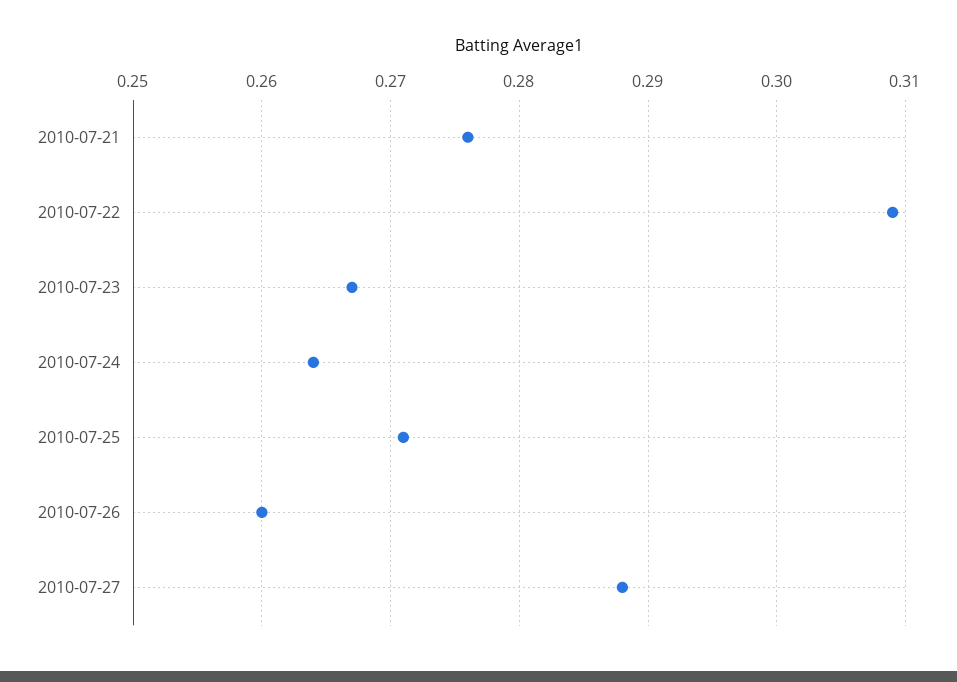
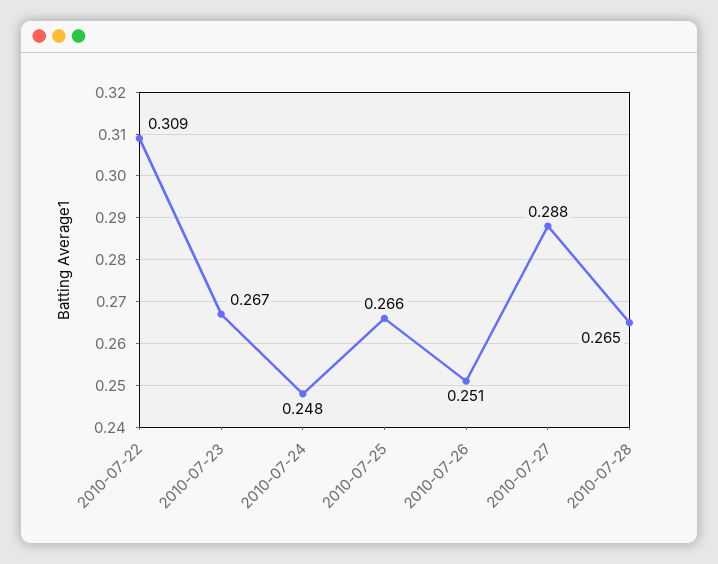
2010-07-21: 0.276 -> none
2010-07-24: 0.264 -> 0.248
2010-07-25: 0.271 -> 0.266
2010-07-26: 0.26 -> 0.251
2010-07-28: none -> 0.265

